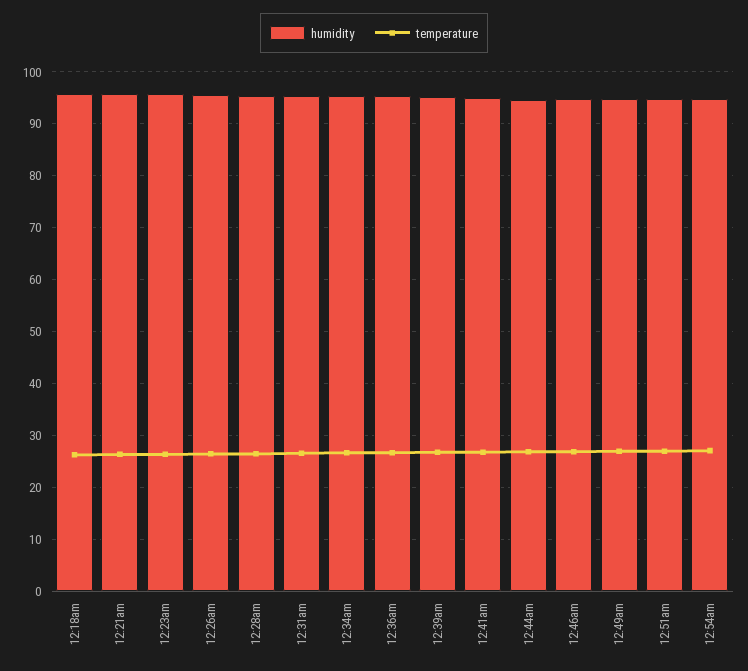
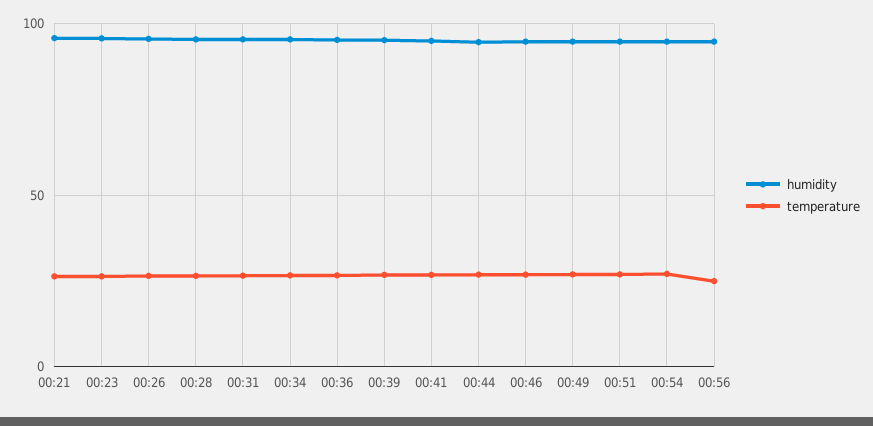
humidity, 12:18am: 96 -> none
temperature, 12:18am: 26 -> none
humidity, 00:56: none -> 95
temperature, 00:56: none -> 25

